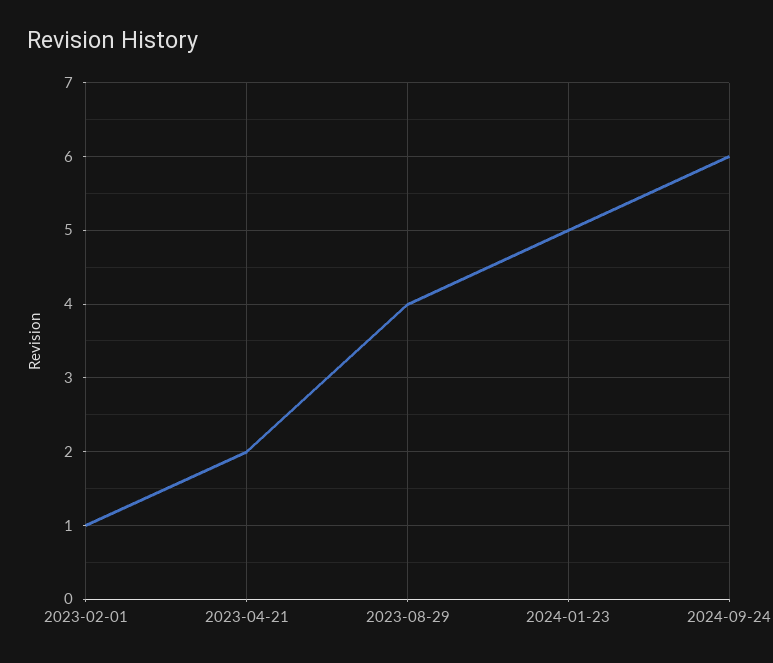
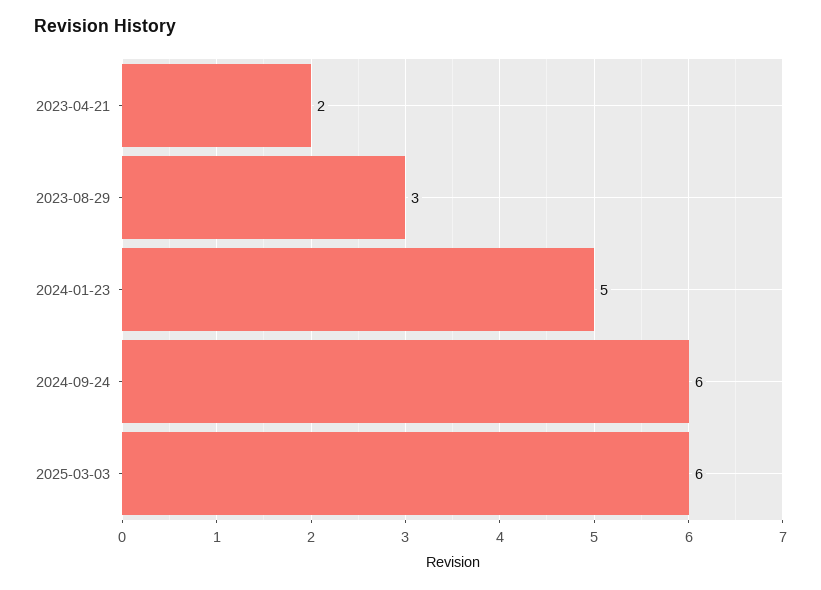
2023-02-01: 1 -> none
2023-08-29: 4 -> 3
2025-03-03: none -> 6

